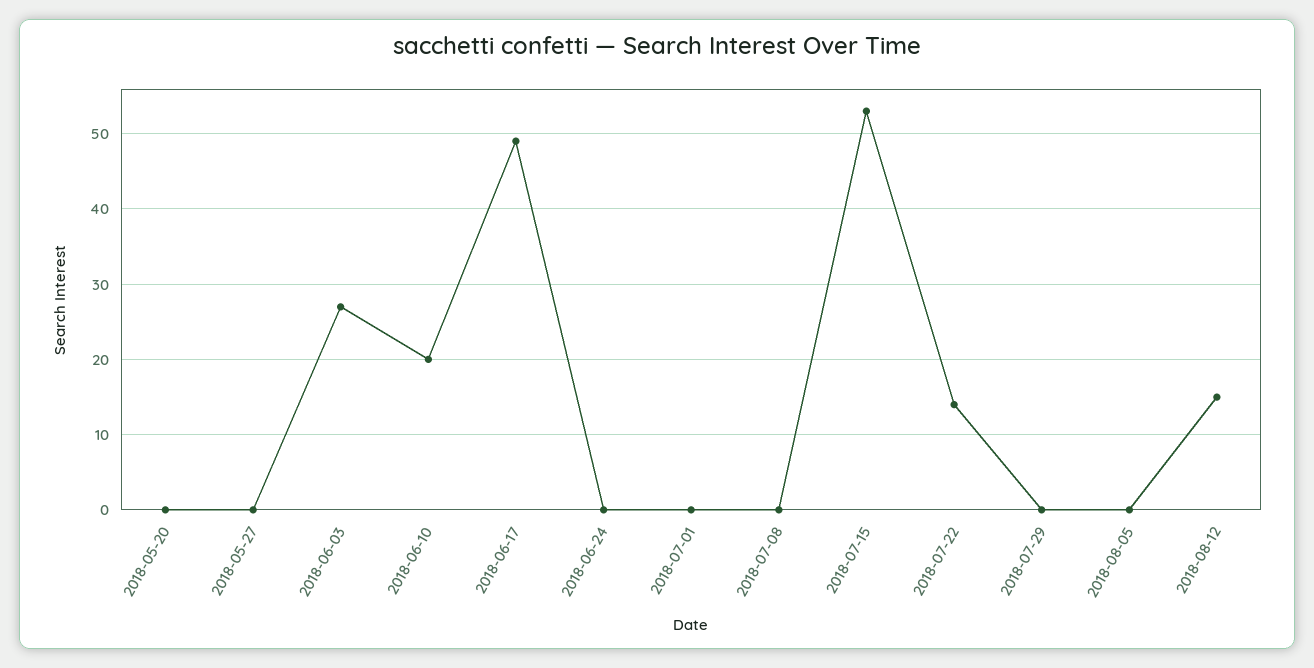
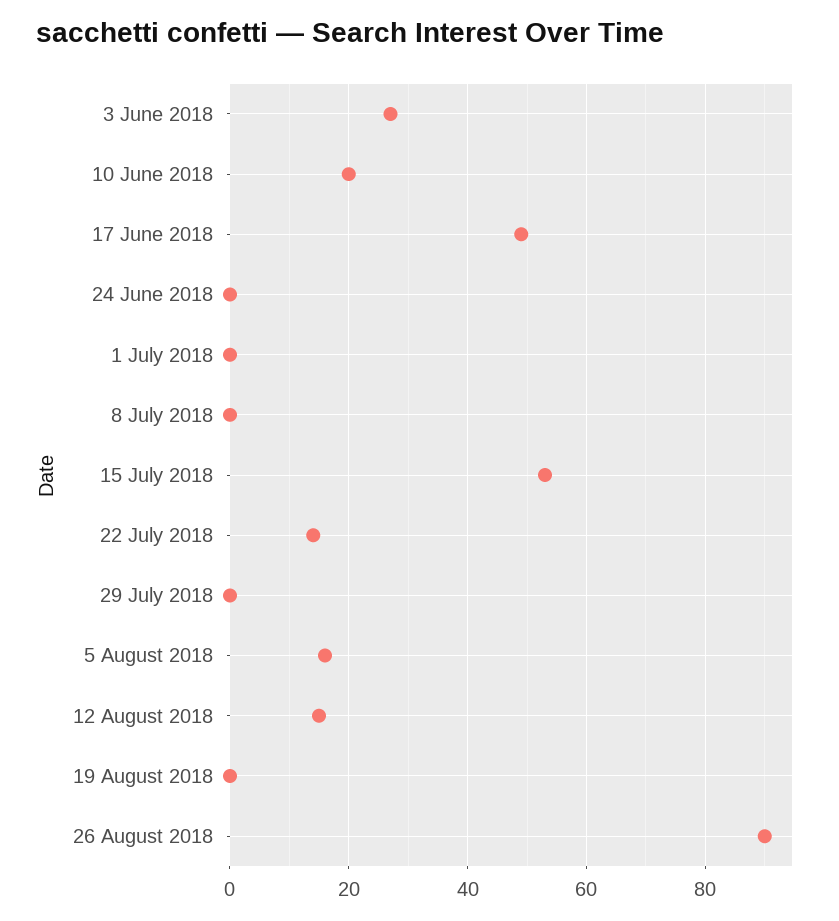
2018-05-20: 0 -> none
2018-05-27: 0 -> none
2018-08-05: 0 -> 15
19 August 2018: none -> 0
26 August 2018: none -> 90

